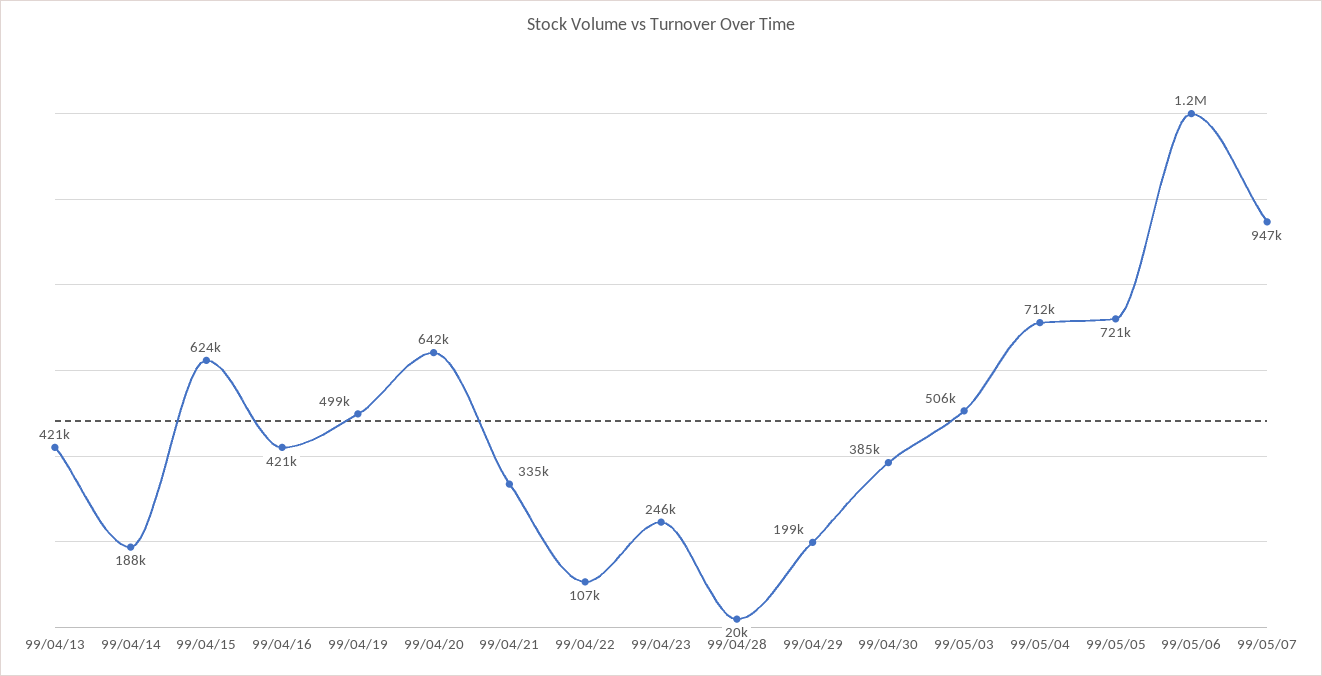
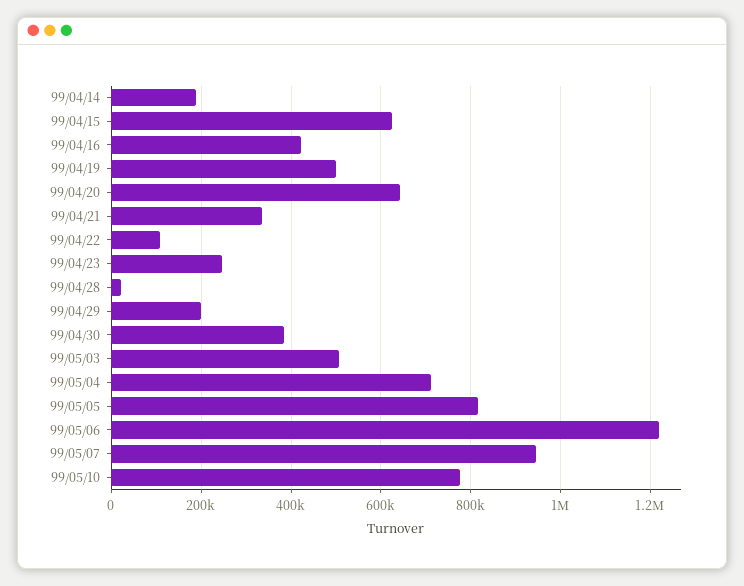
99/04/13: 421000 -> none
99/05/05: 721000 -> 820000
99/05/10: none -> 780000

